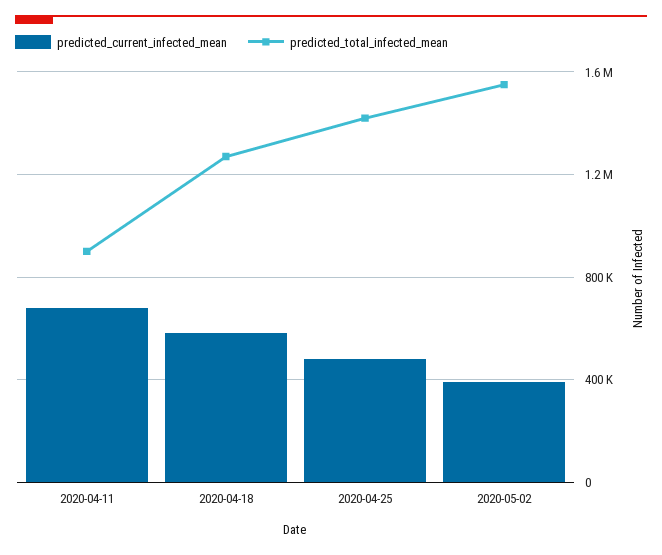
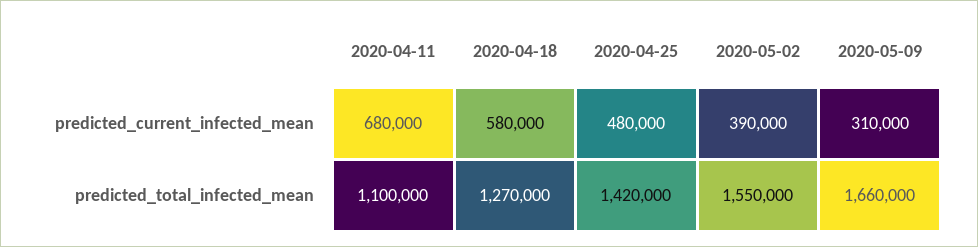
predicted_total_infected_mean, 2020-04-11: 900000 -> 1100000
predicted_current_infected_mean, 2020-05-09: none -> 310000
predicted_total_infected_mean, 2020-05-09: none -> 1660000

